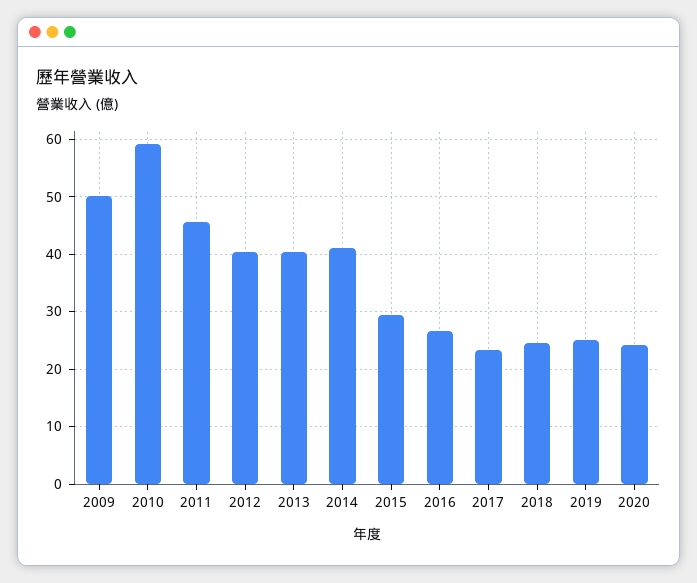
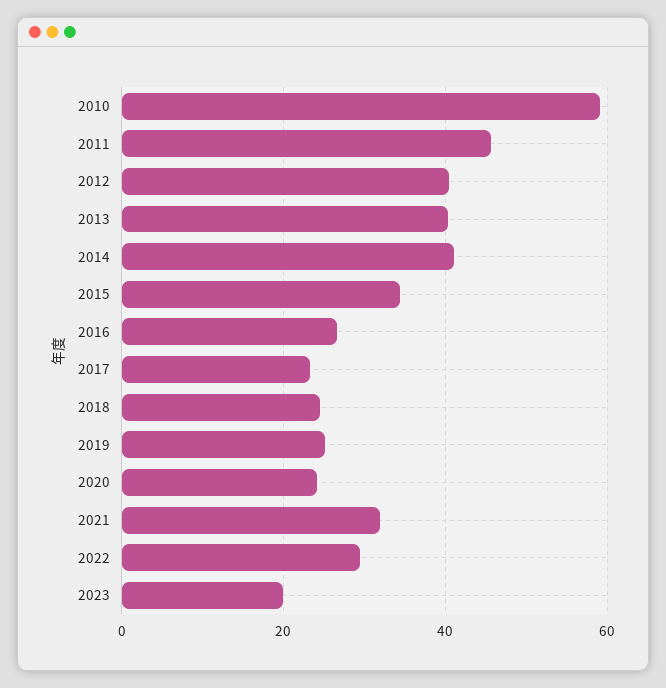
2009: 50 -> none
2015: 30 -> 34
2021: none -> 32
2022: none -> 30
2023: none -> 20

